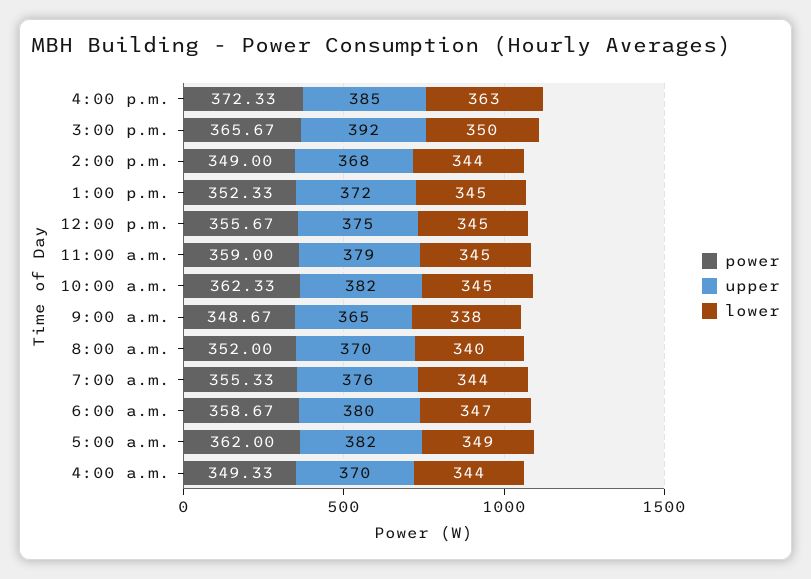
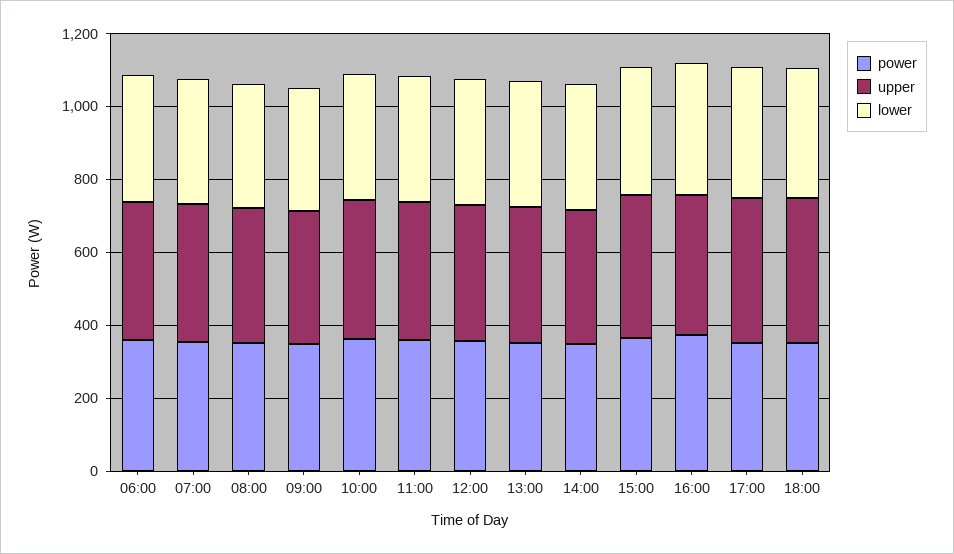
power, 5:00 a.m.: 362 -> none
upper, 5:00 a.m.: 382 -> none
lower, 5:00 a.m.: 349 -> none
power, 4:00 a.m.: 349.33 -> none
upper, 4:00 a.m.: 370 -> none
lower, 4:00 a.m.: 344 -> none
power, 17:00: none -> 350
upper, 17:00: none -> 400
lower, 17:00: none -> 350
power, 18:00: none -> 350
upper, 18:00: none -> 400
lower, 18:00: none -> 350

